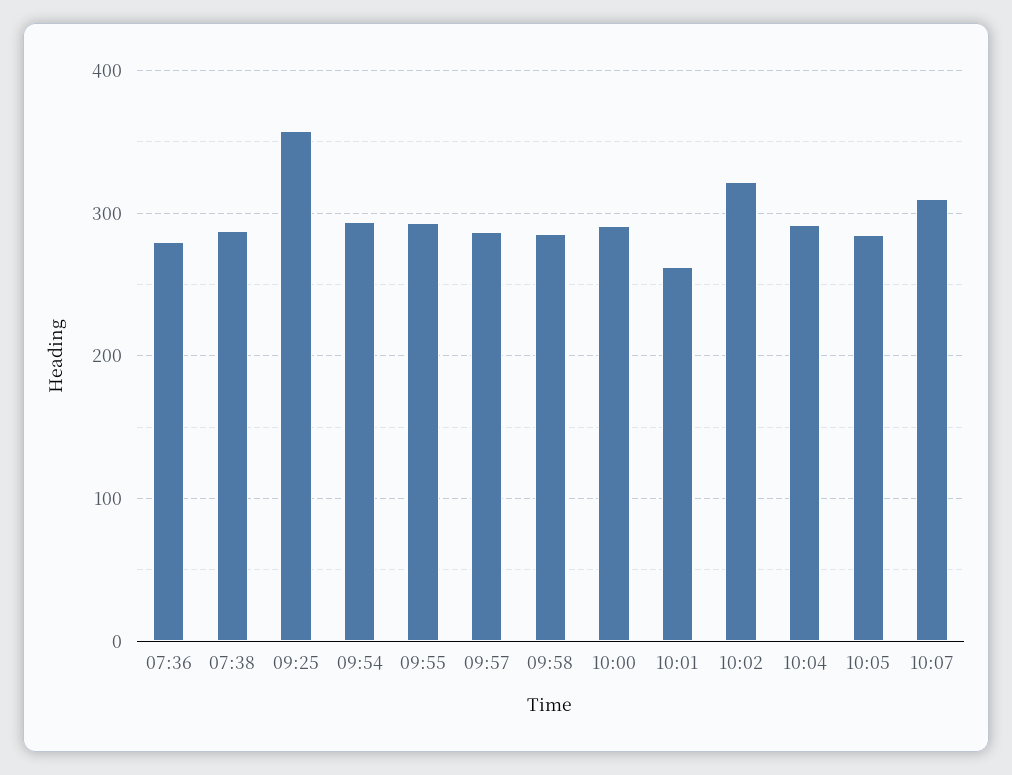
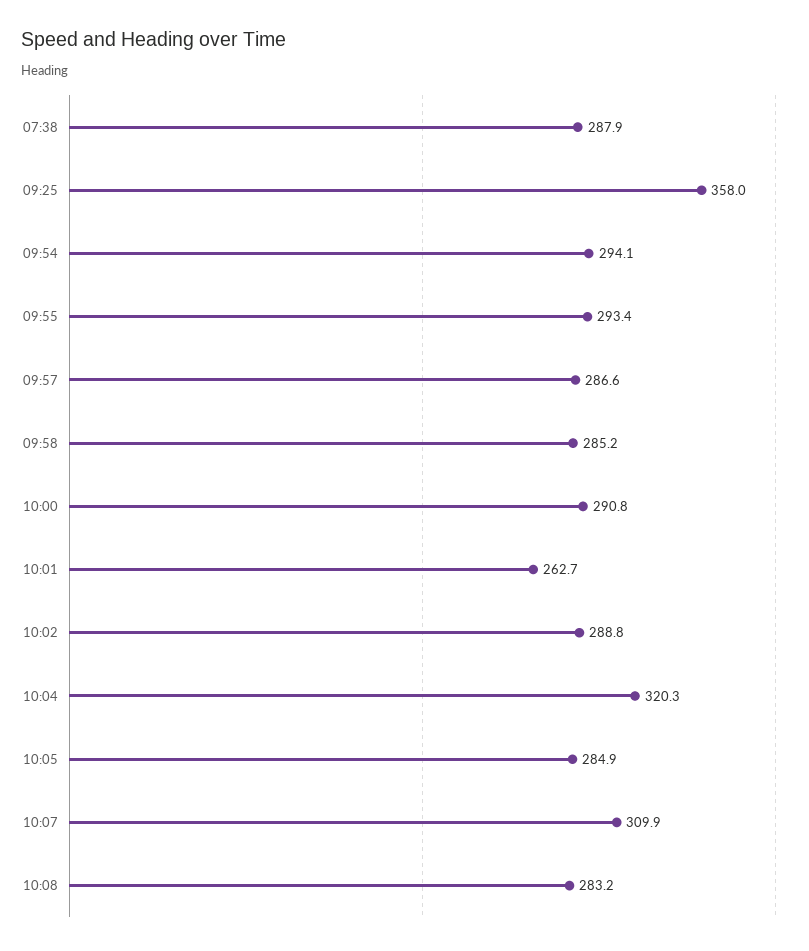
07:36: 280 -> none
10:02: 320 -> 288.8
10:04: 290 -> 320.3
10:08: none -> 283.2

